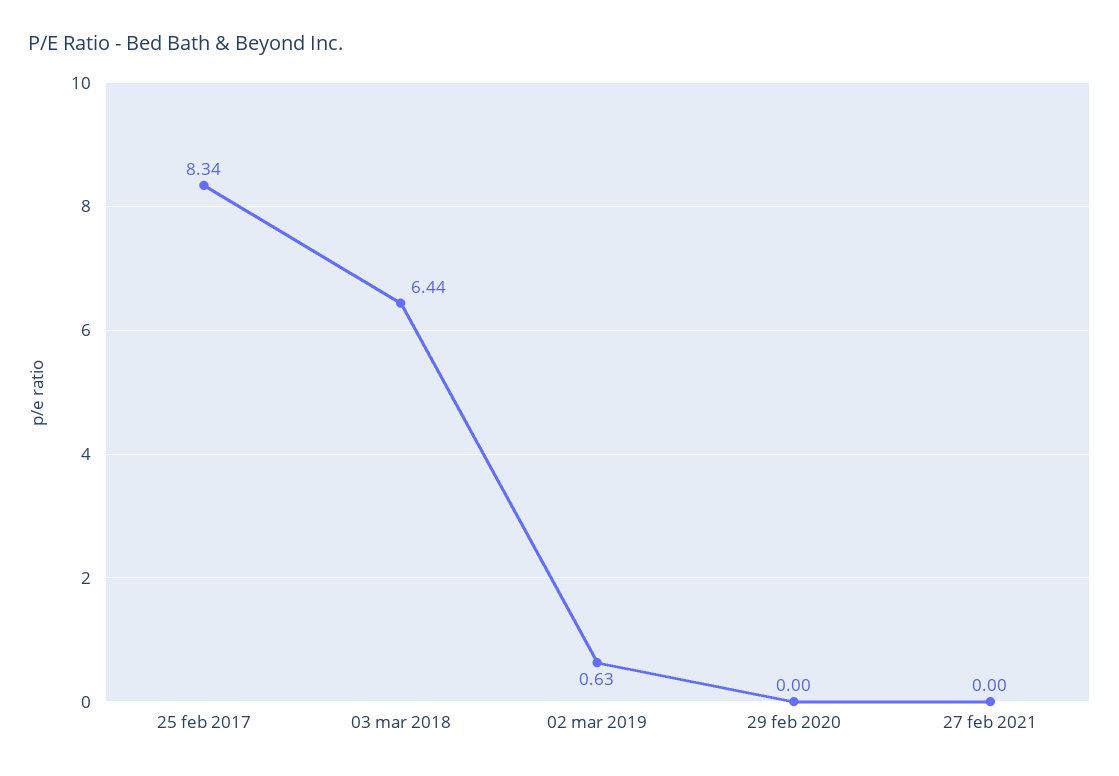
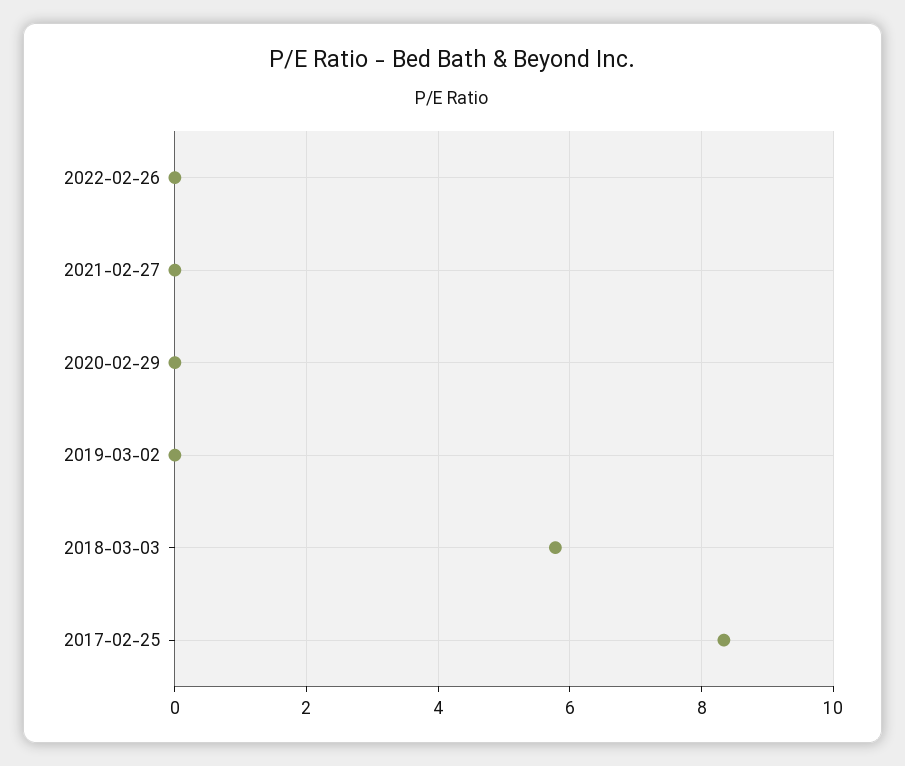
03 mar 2018: 6.44 -> 5.8
02 mar 2019: 0.63 -> 0
2022-02-26: none -> 0

